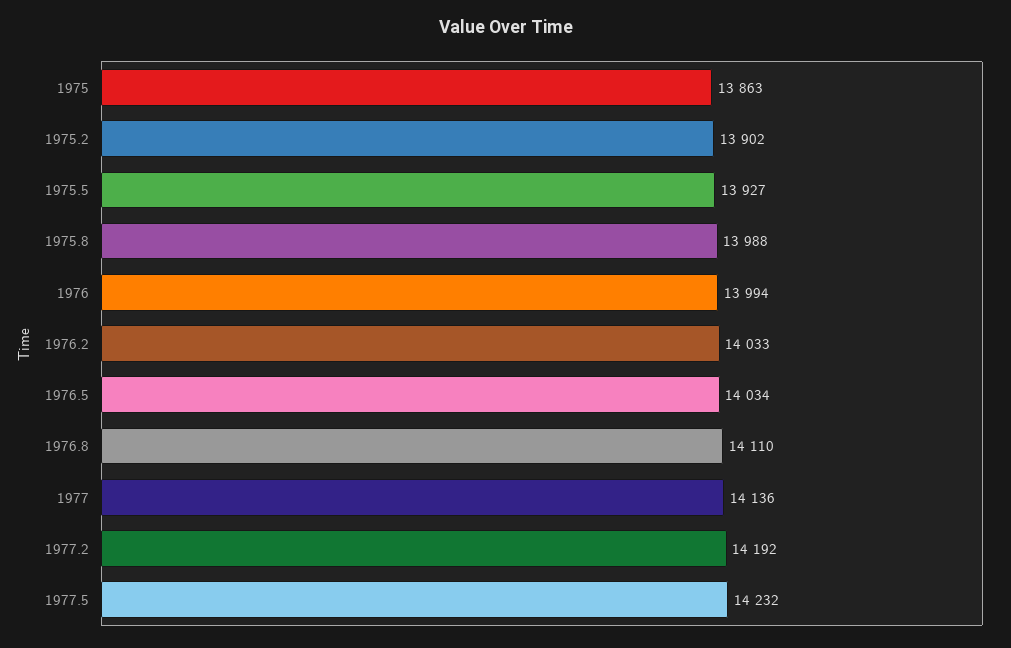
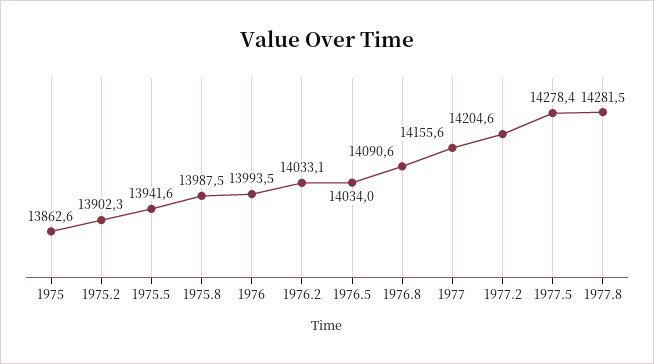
1975.5: 13927 -> 13941.6
1976.8: 14110 -> 14090.6
1977: 14136 -> 14155.6
1977.2: 14192 -> 14204.6
1977.5: 14232 -> 14278.4
1977.8: none -> 14281.5

